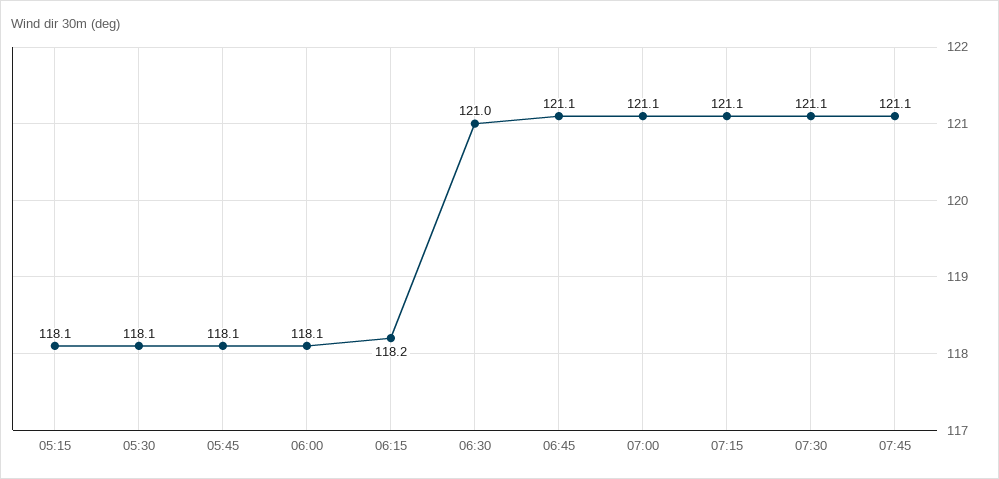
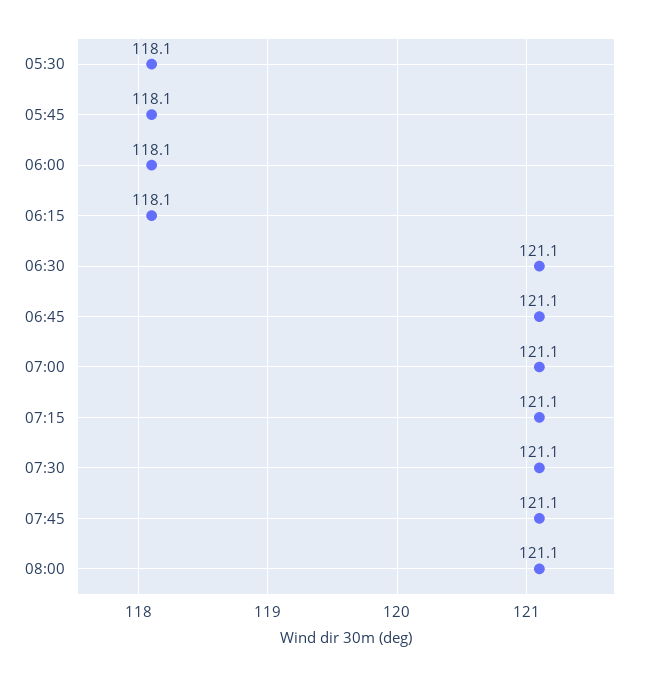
05:15: 118.1 -> none
06:15: 118.2 -> 118.1
06:30: 121 -> 121.1
08:00: none -> 121.1

